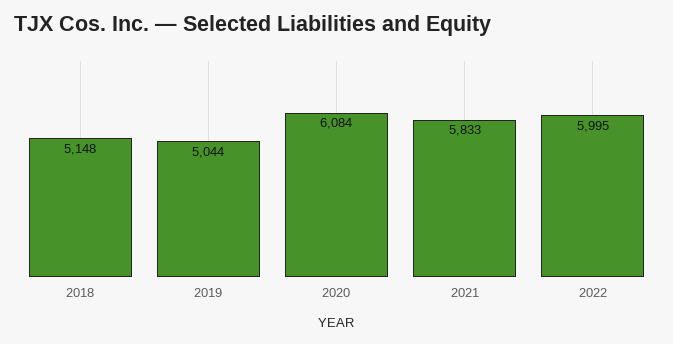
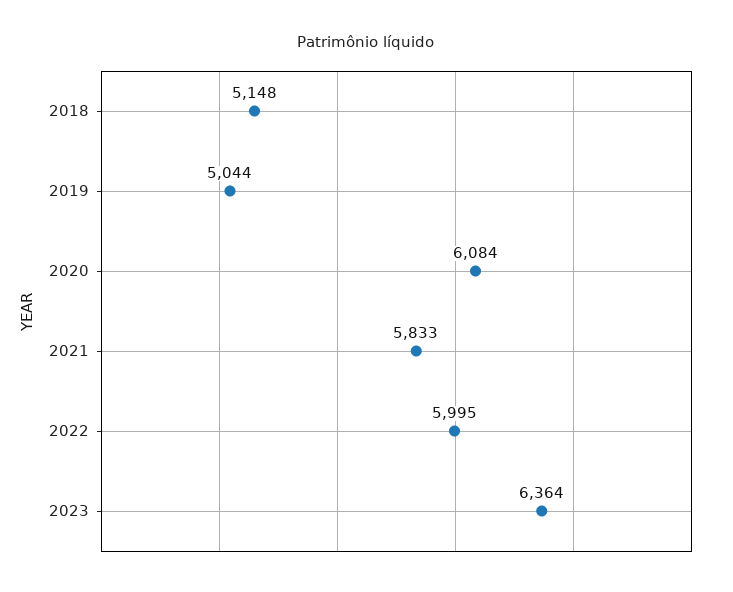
2023: none -> 6364

